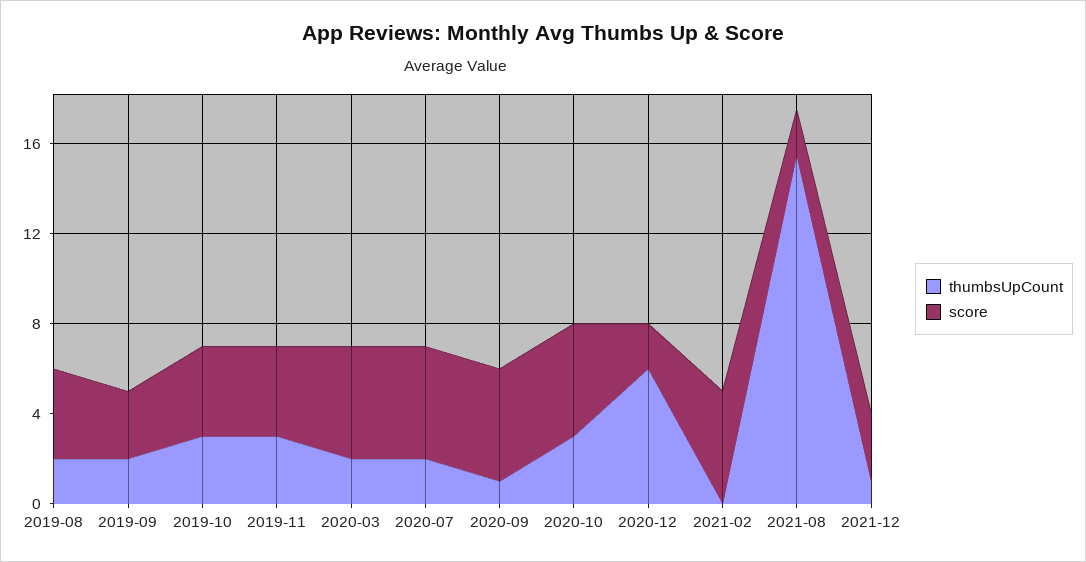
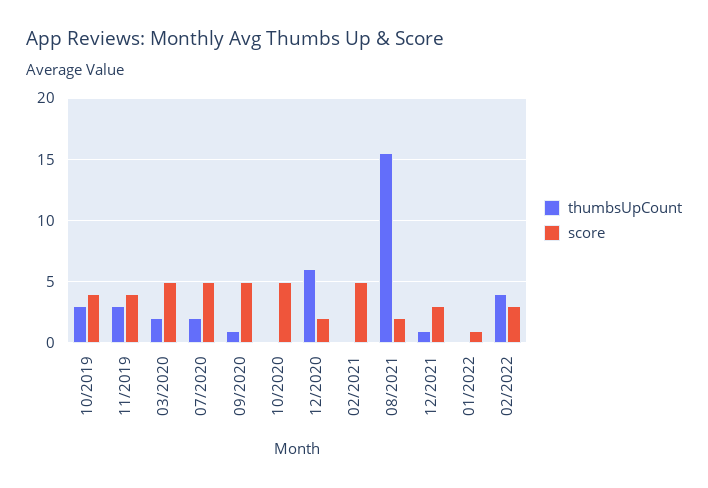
thumbsUpCount, 2019-08: 2 -> none
score, 2019-08: 4 -> none
thumbsUpCount, 2019-09: 2 -> none
score, 2019-09: 3 -> none
thumbsUpCount, 2020-10: 3 -> 0
thumbsUpCount, 01/2022: none -> 0
score, 01/2022: none -> 1
thumbsUpCount, 02/2022: none -> 4
score, 02/2022: none -> 3

